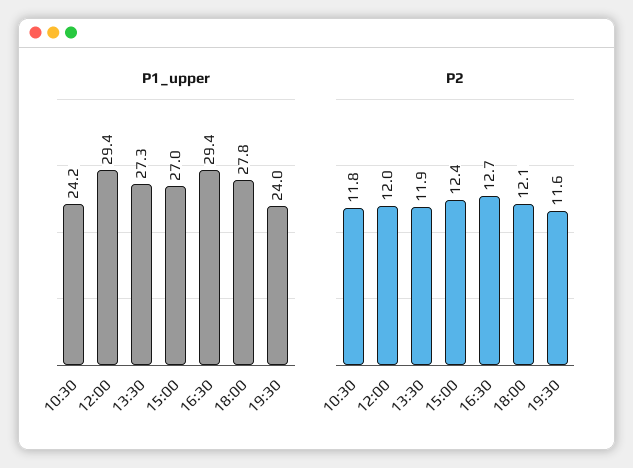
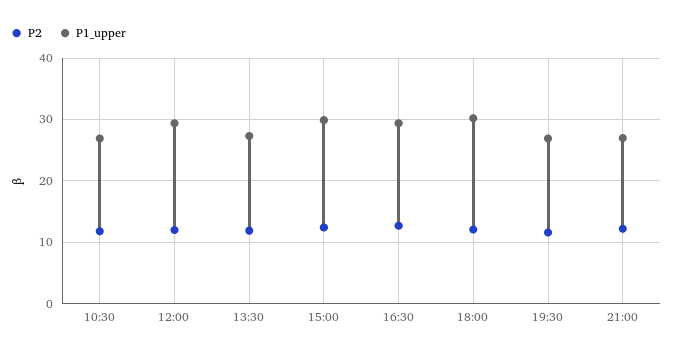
P1_upper, 10:30: 24.2 -> 27
P1_upper, 15:00: 27 -> 30
P1_upper, 18:00: 27.8 -> 30
P1_upper, 19:30: 24 -> 27
P2, 21:00: none -> 12
P1_upper, 21:00: none -> 27

